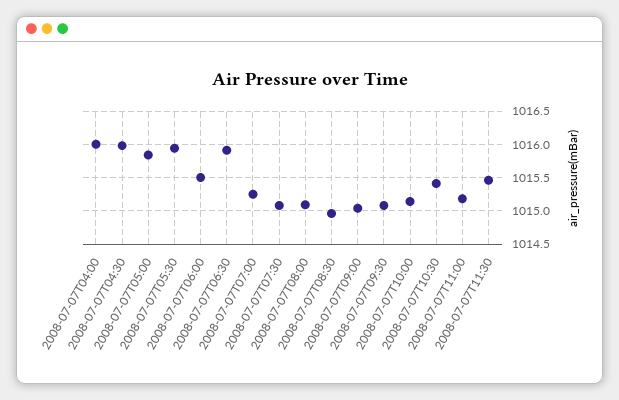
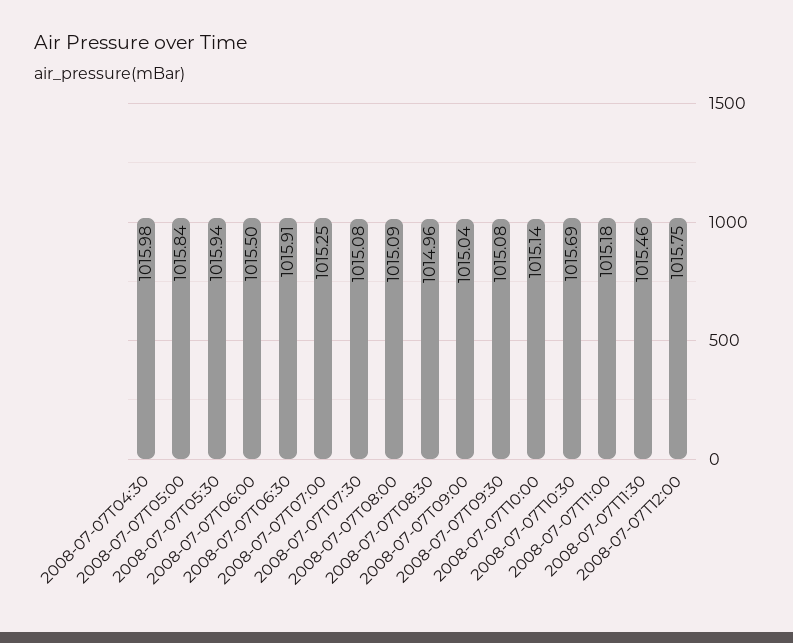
2008-07-07T04:00: 1016 -> none
2008-07-07T10:30: 1015.4 -> 1015.69
2008-07-07T12:00: none -> 1015.75

